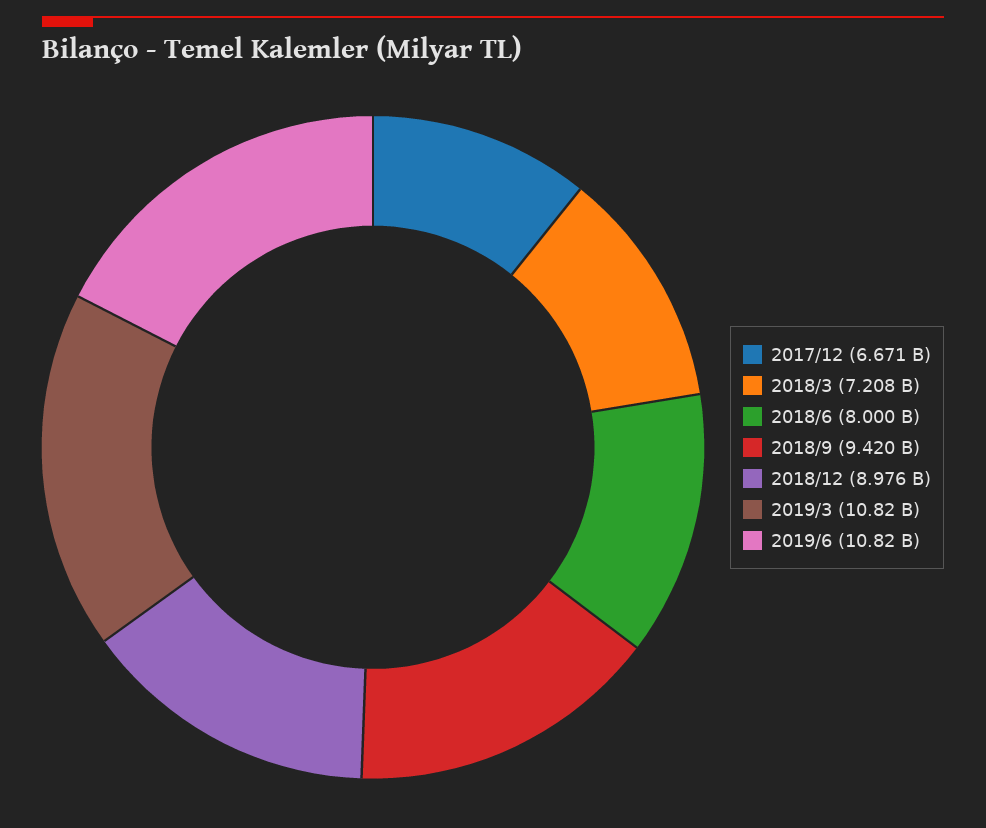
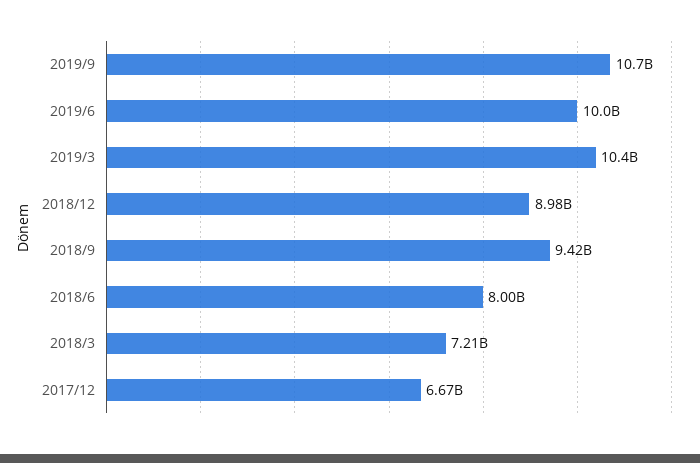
2019/3: 10820000000 -> 10400000000
2019/6: 10820000000 -> 10000000000
2019/9: none -> 10700000000

